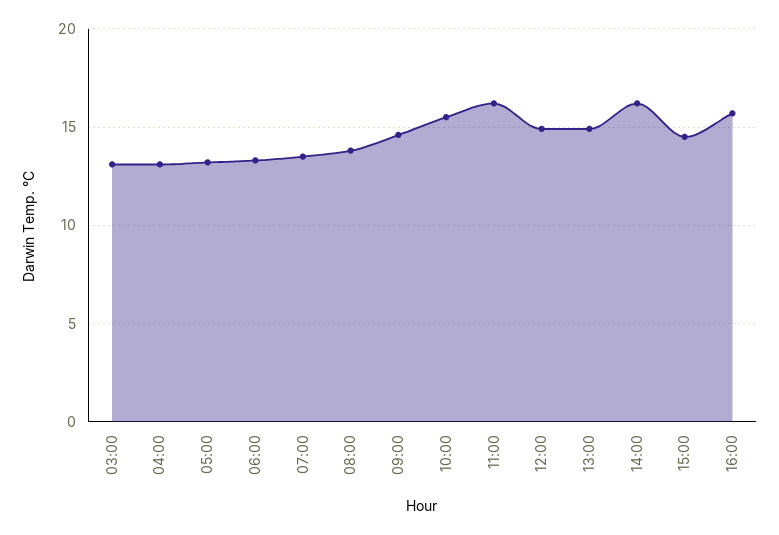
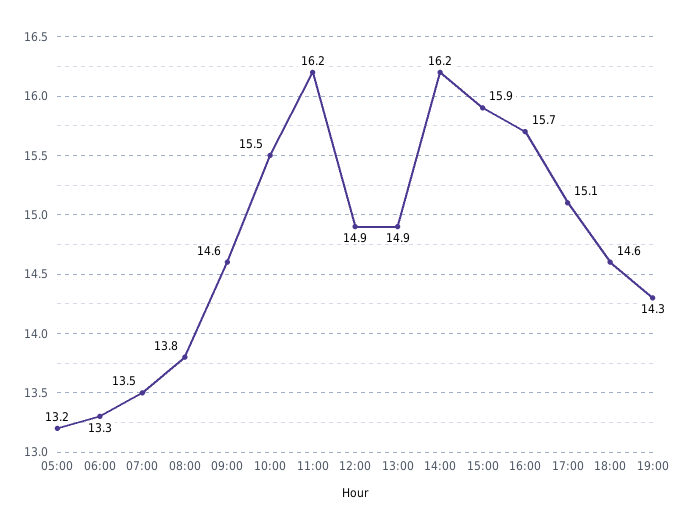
03:00: 13 -> none
04:00: 13 -> none
15:00: 14.5 -> 15.9
17:00: none -> 15.1
18:00: none -> 14.6
19:00: none -> 14.3

